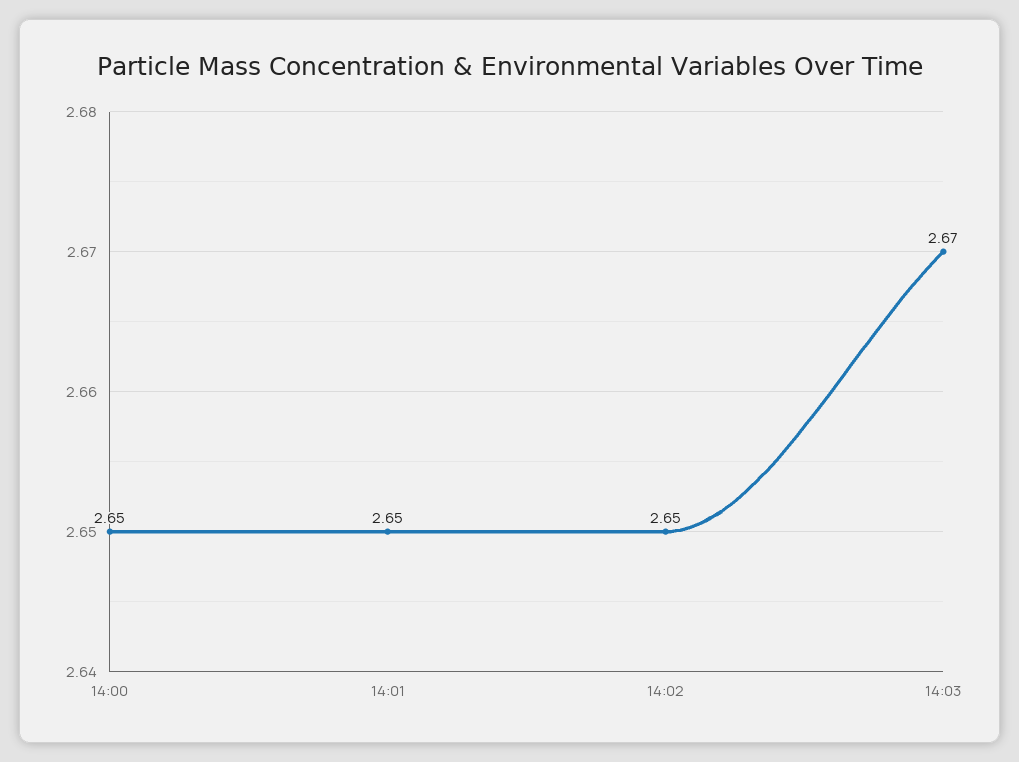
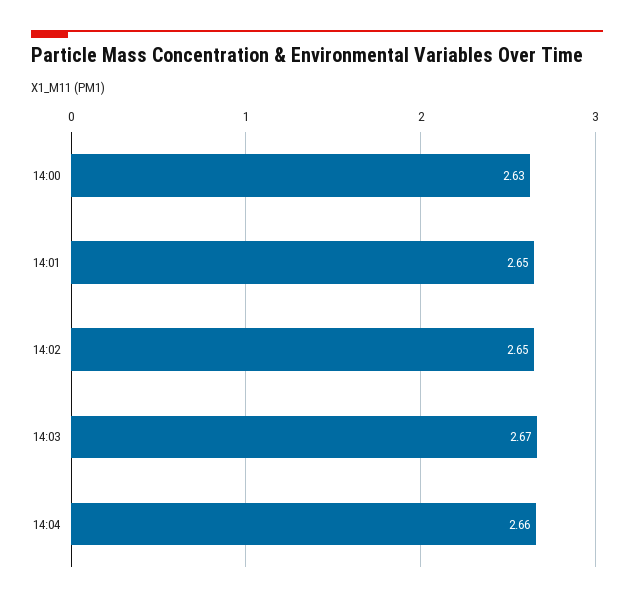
14:00: 2.65 -> 2.63
14:04: none -> 2.66

